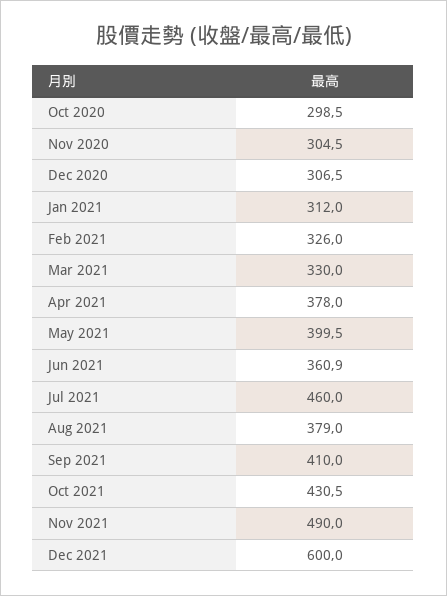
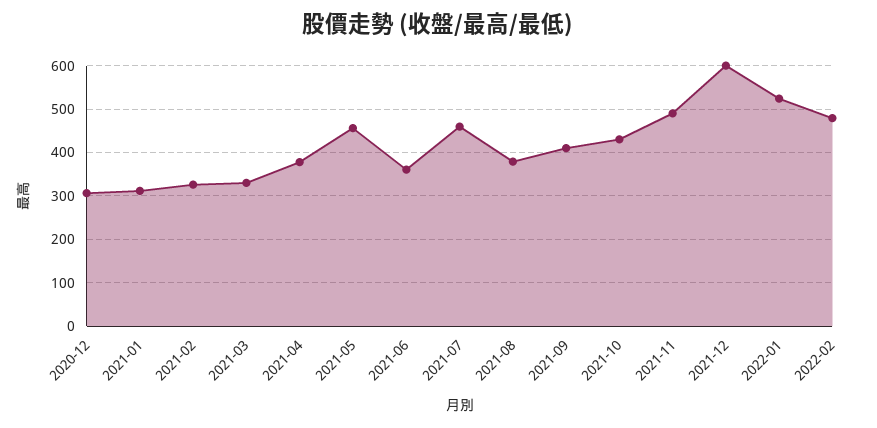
Oct 2020: 298.5 -> none
Nov 2020: 304.5 -> none
May 2021: 399.5 -> 460
2022-01: none -> 520
2022-02: none -> 480

